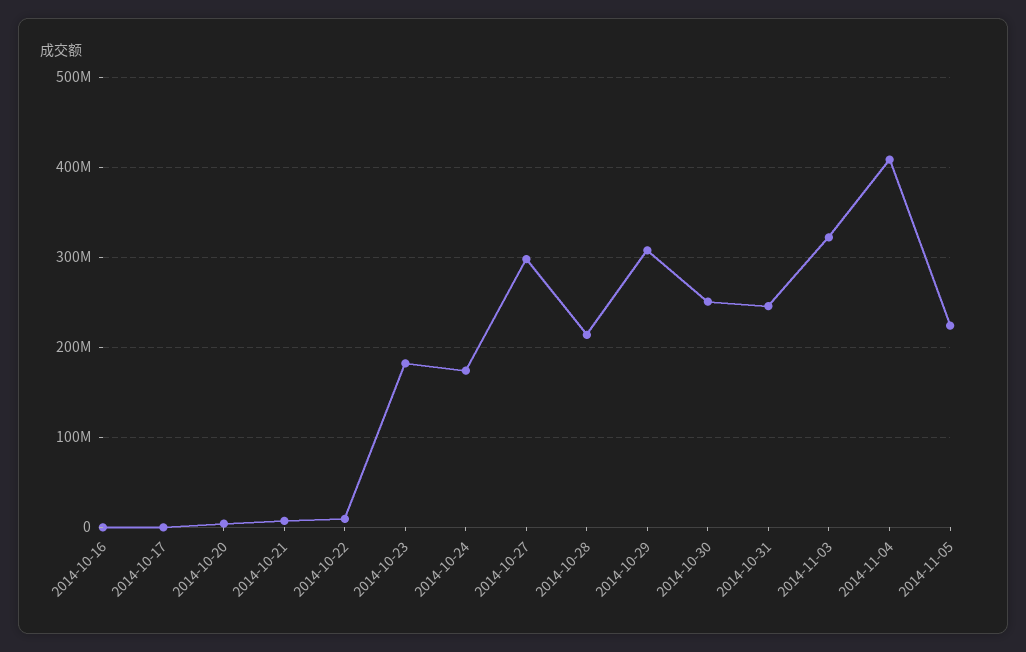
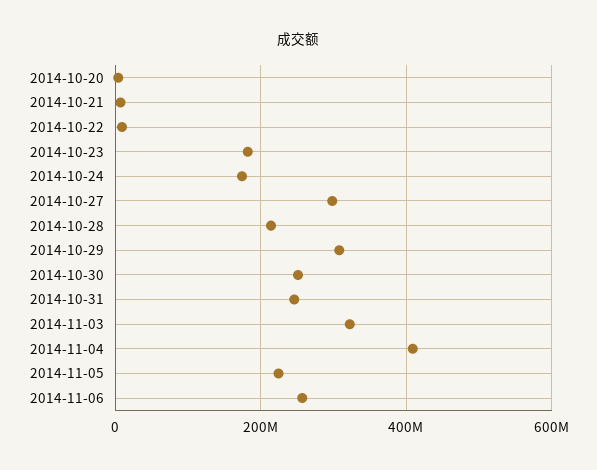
2014-10-16: 0 -> none
2014-10-17: 0 -> none
2014-11-06: none -> 260000000

